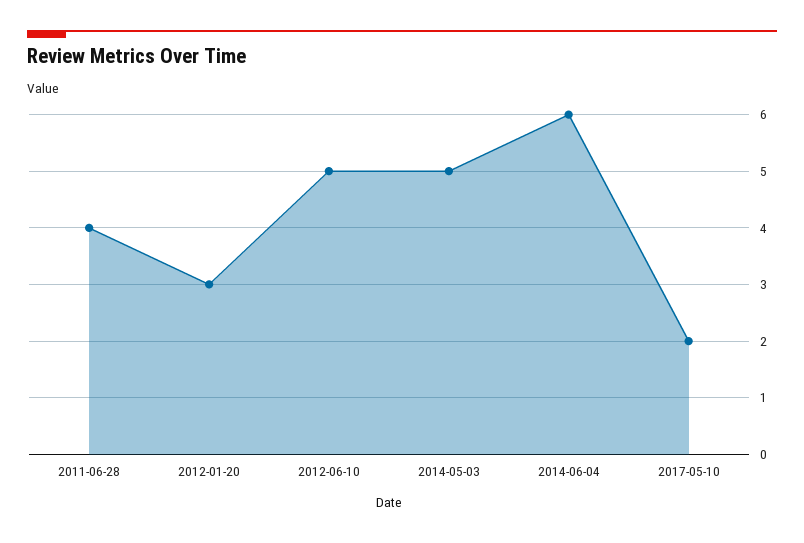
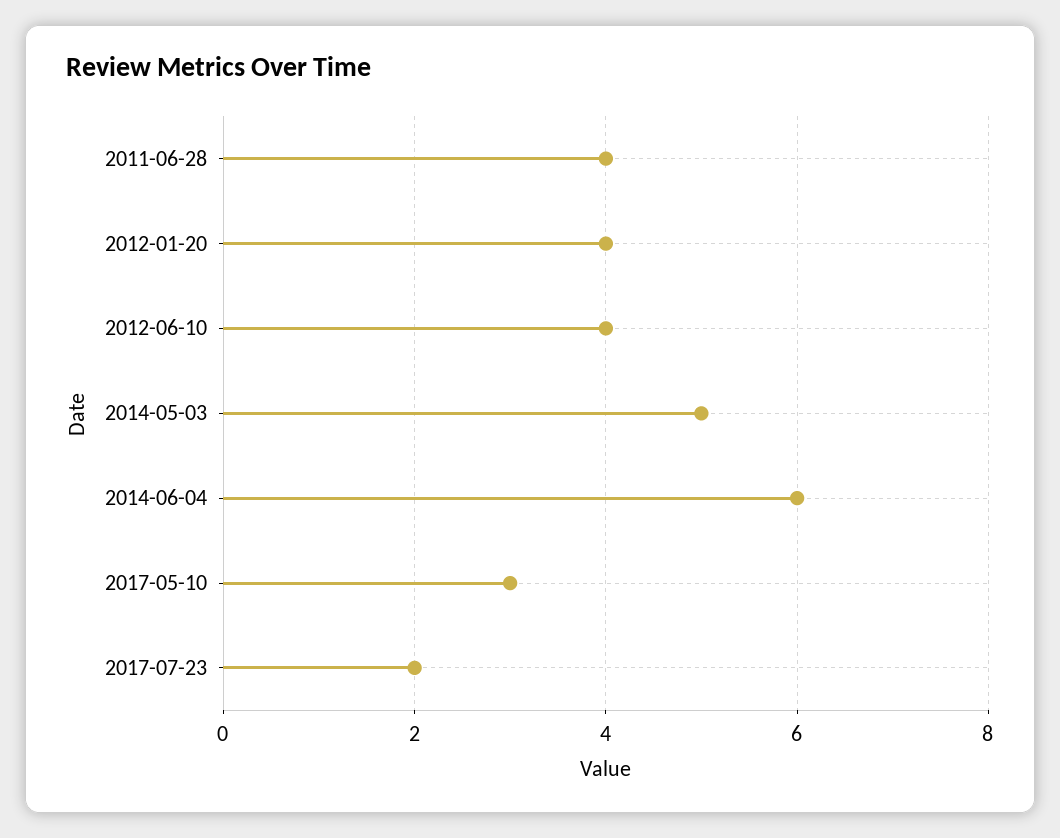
2012-01-20: 3 -> 4
2012-06-10: 5 -> 4
2017-05-10: 2 -> 3
2017-07-23: none -> 2

